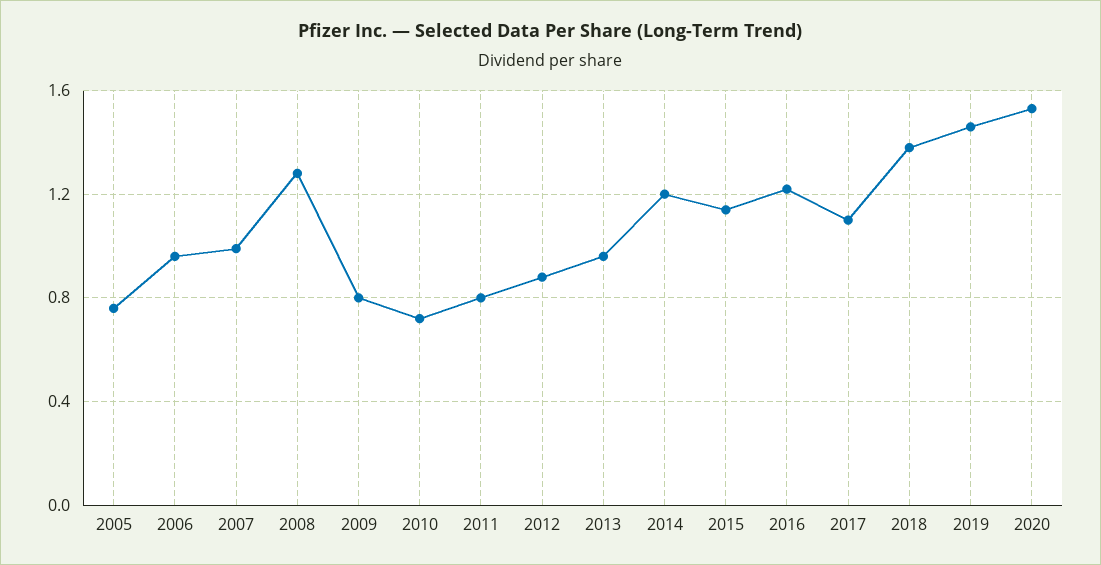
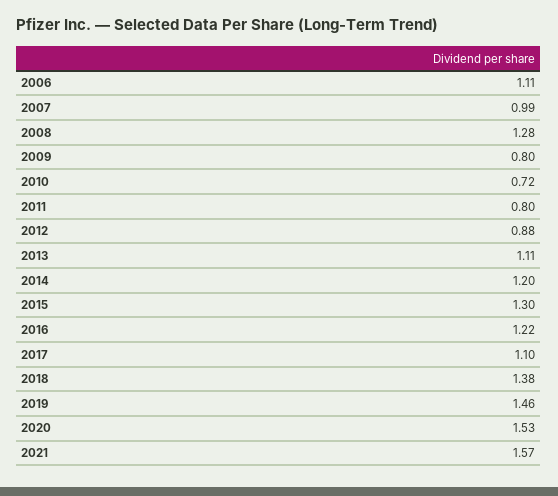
2005: 0.75 -> none
2006: 0.95 -> 1.11
2013: 0.95 -> 1.11
2015: 1.15 -> 1.3
2021: none -> 1.57

